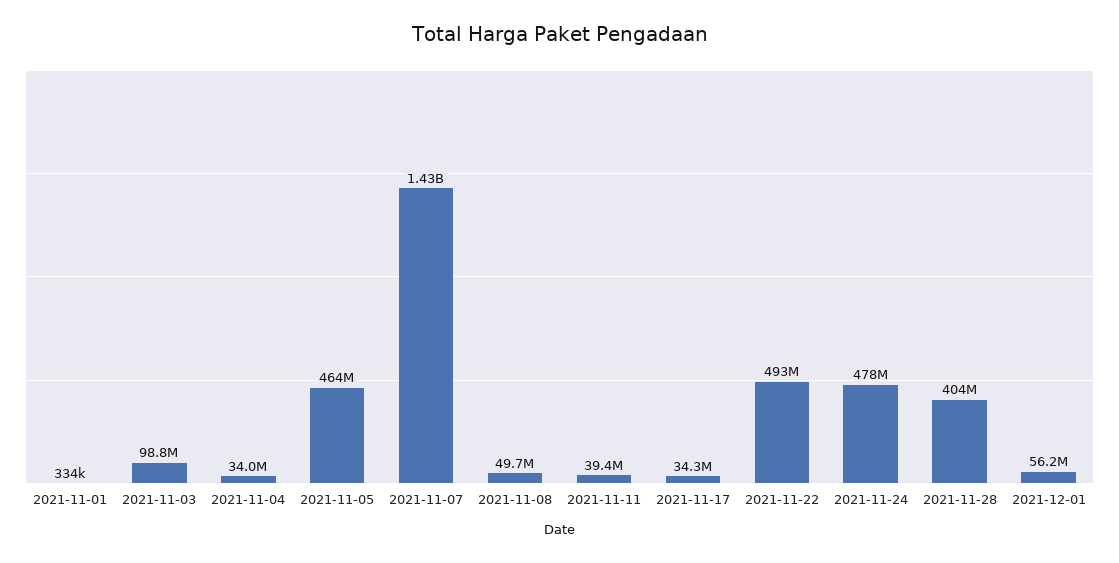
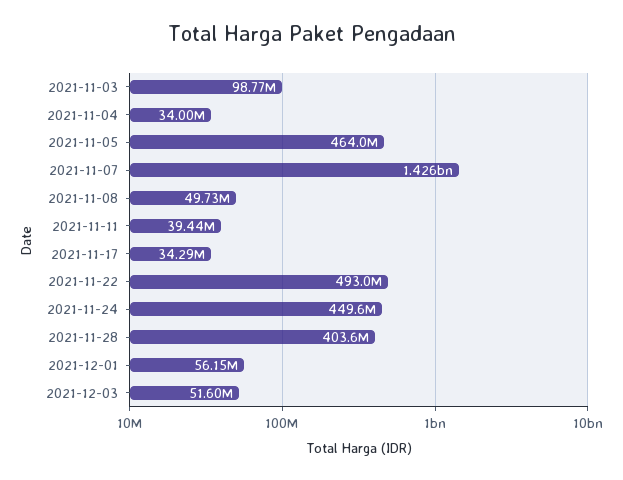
2021-11-01: 334000 -> none
2021-11-24: 478000000 -> 449600000
2021-12-03: none -> 51600000

